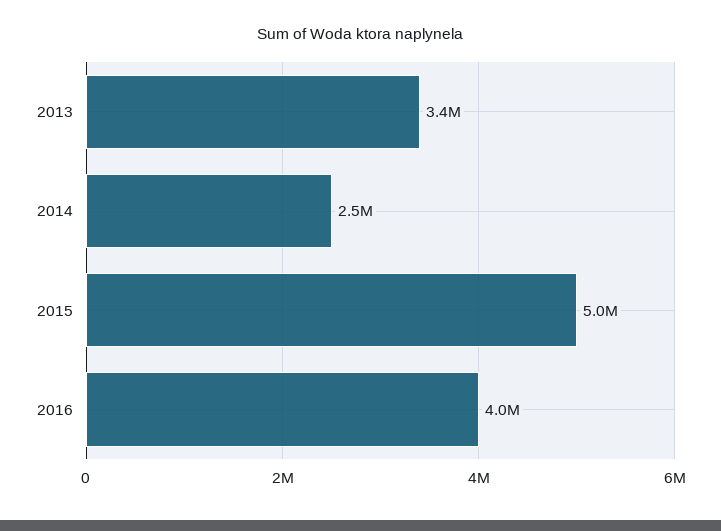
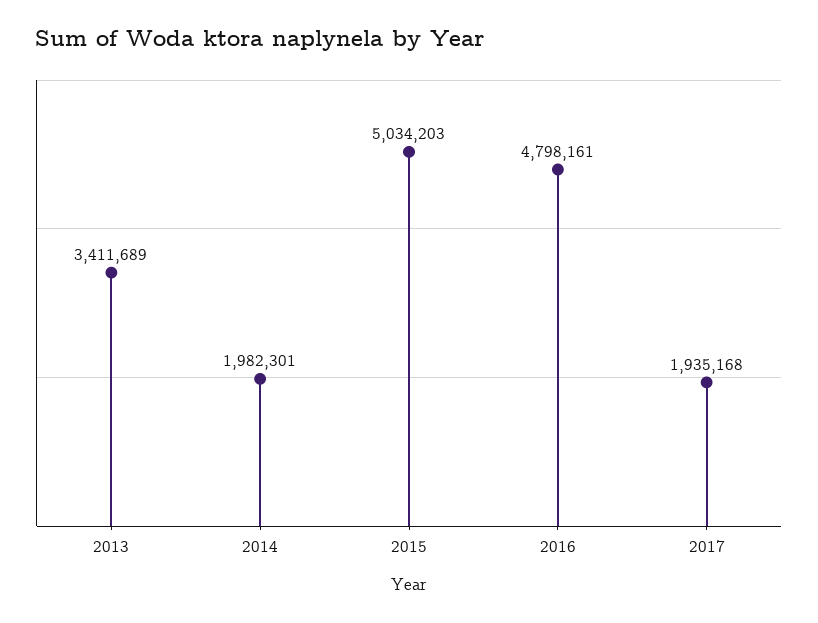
2014: 2500000 -> 1982301
2016: 4000000 -> 4798161
2017: none -> 1935168

